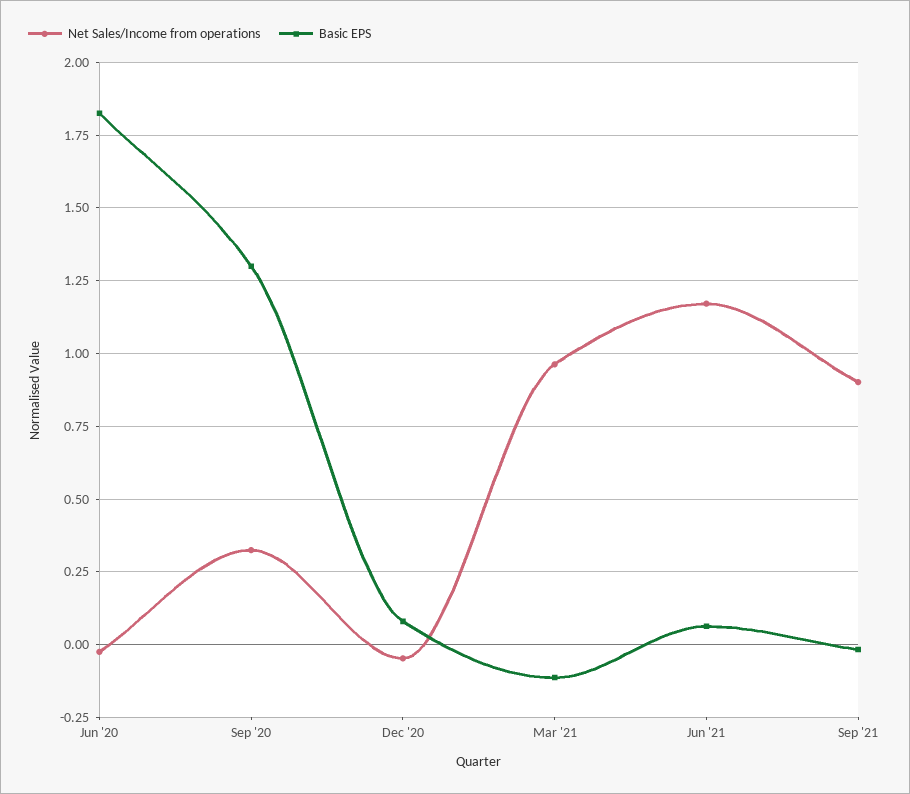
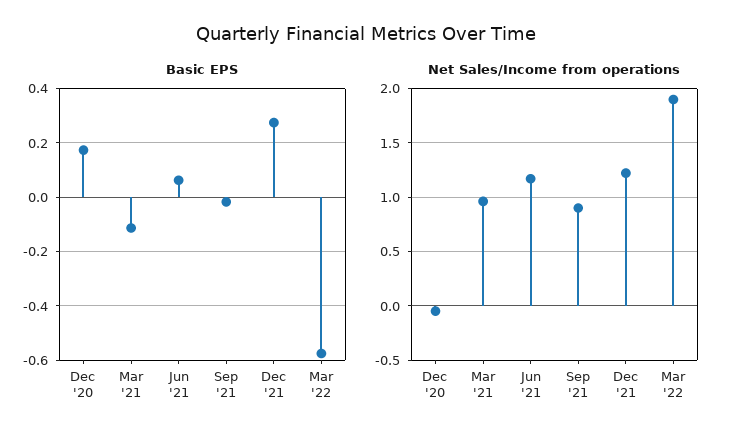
Net Sales/Income from operations, Jun '20: -0.025 -> none
Basic EPS, Jun '20: 1.825 -> none
Net Sales/Income from operations, Sep '20: 0.325 -> none
Basic EPS, Sep '20: 1.3 -> none
Basic EPS, Dec '20: 0.075 -> 0.175
Basic EPS, Dec '21: none -> 0.275
Basic EPS, Mar '22: none -> -0.575
Net Sales/Income from operations, Dec '21: none -> 1.2
Net Sales/Income from operations, Mar '22: none -> 1.9

